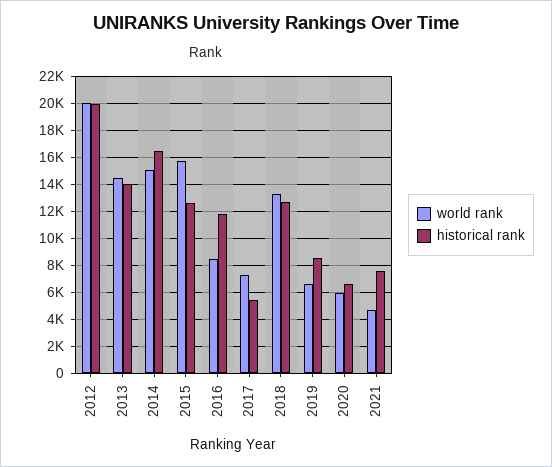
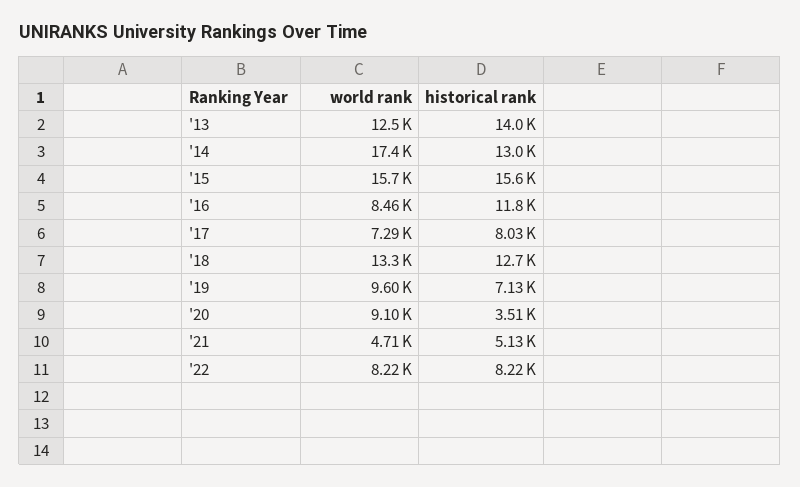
world rank, 2012: 20000 -> none
historical rank, 2012: 20000 -> none
world rank, 2013: 14500 -> 12500
world rank, 2014: 15000 -> 17400
historical rank, 2014: 16500 -> 13000
historical rank, 2015: 12500 -> 15600
historical rank, 2017: 5500 -> 8030
world rank, 2019: 6500 -> 9600
historical rank, 2019: 8500 -> 7130
world rank, 2020: 6000 -> 9100
historical rank, 2020: 6500 -> 3510
historical rank, 2021: 7500 -> 5130
world rank, '22: none -> 8220
historical rank, '22: none -> 8220

